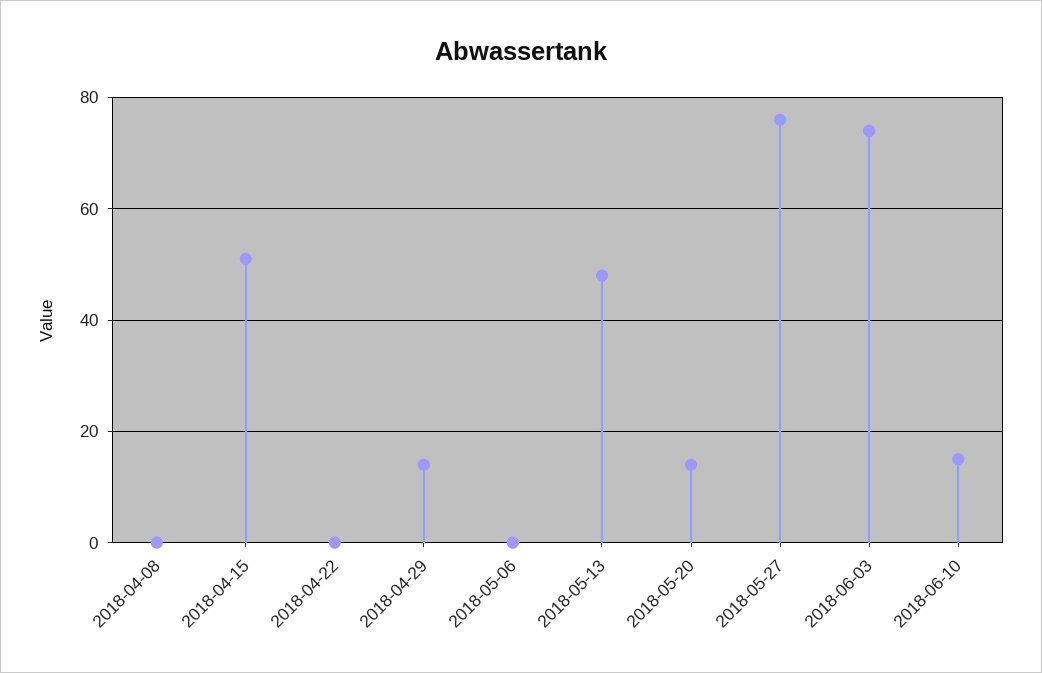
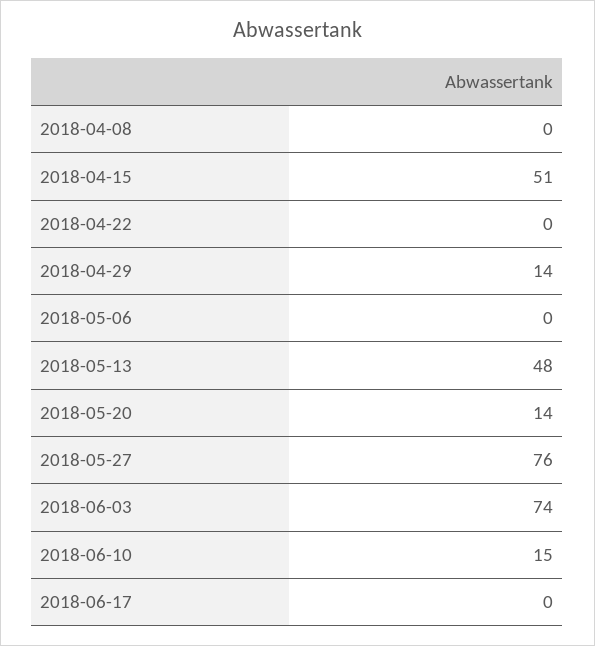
2018-06-17: none -> 0

